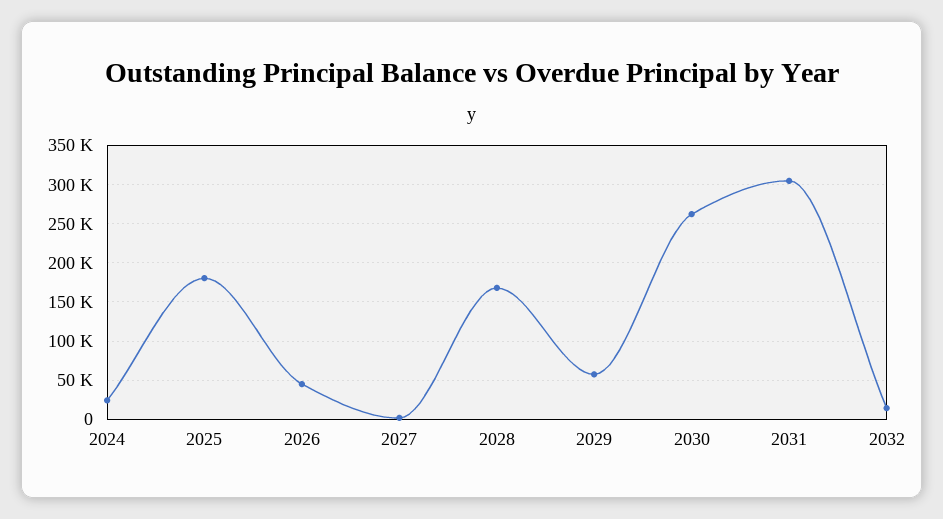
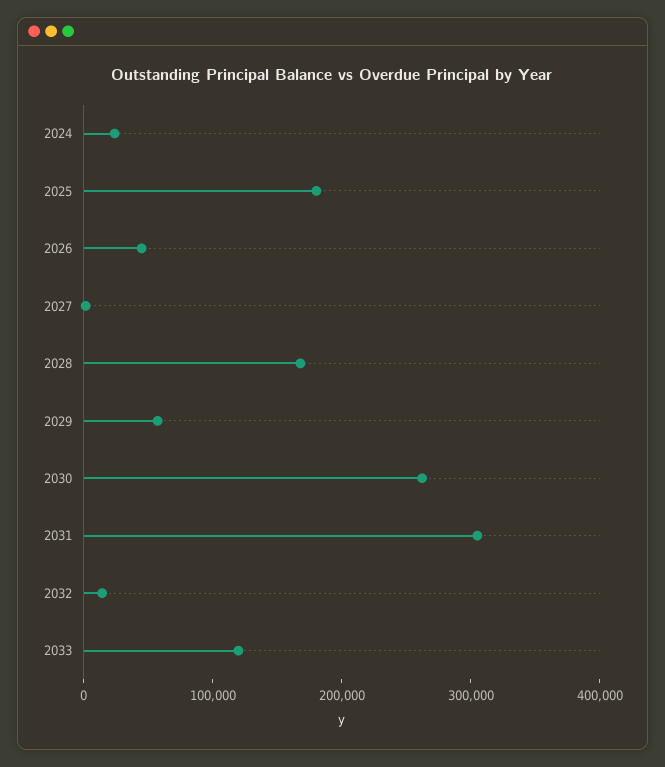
2033: none -> 120000

